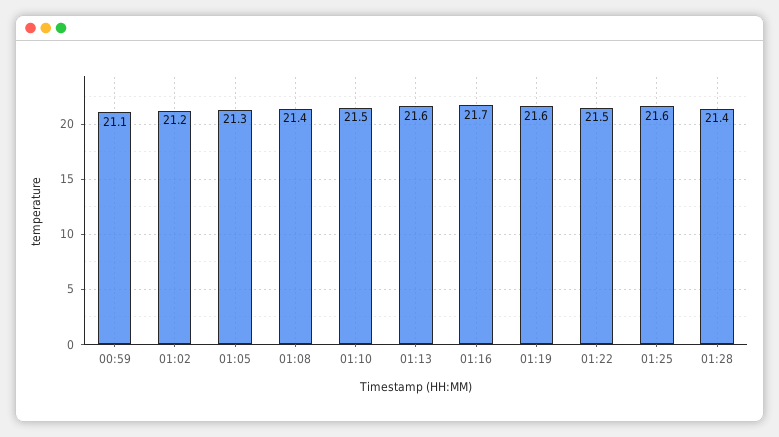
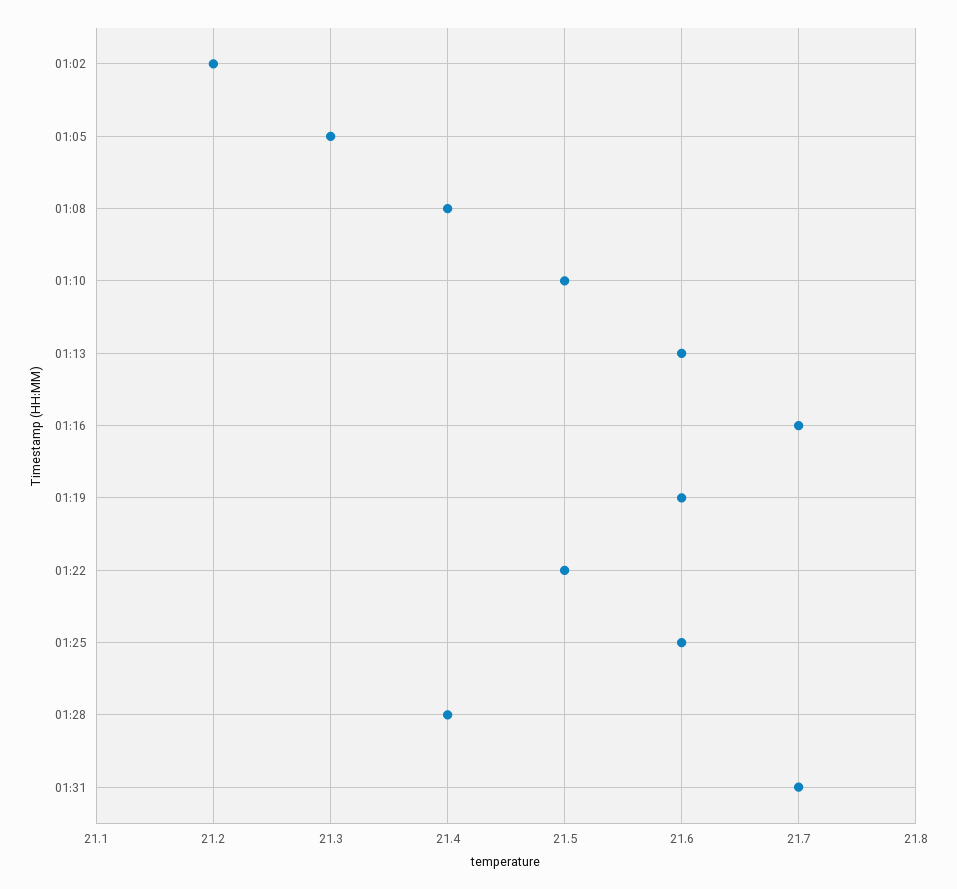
00:59: 21.1 -> none
01:31: none -> 21.7

